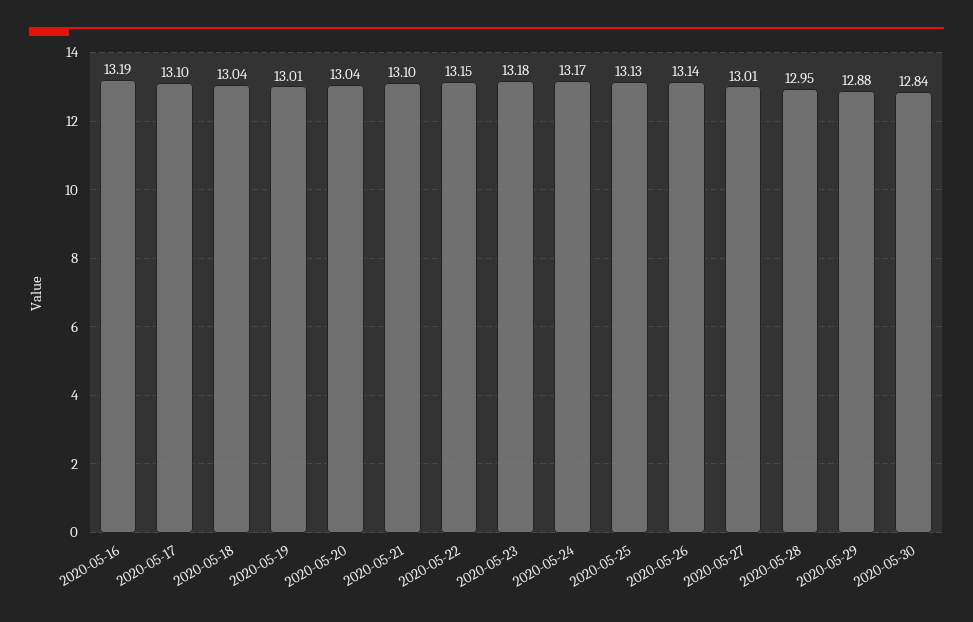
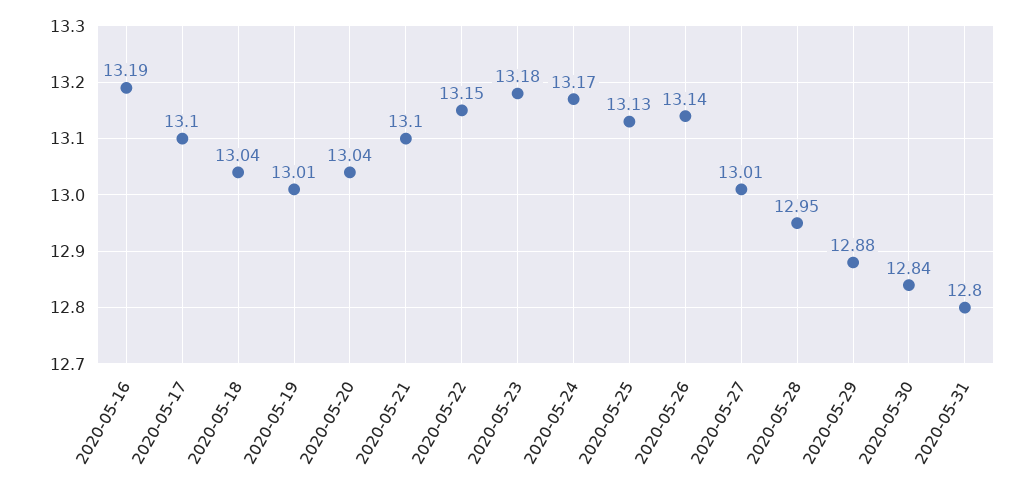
2020-05-31: none -> 12.8

